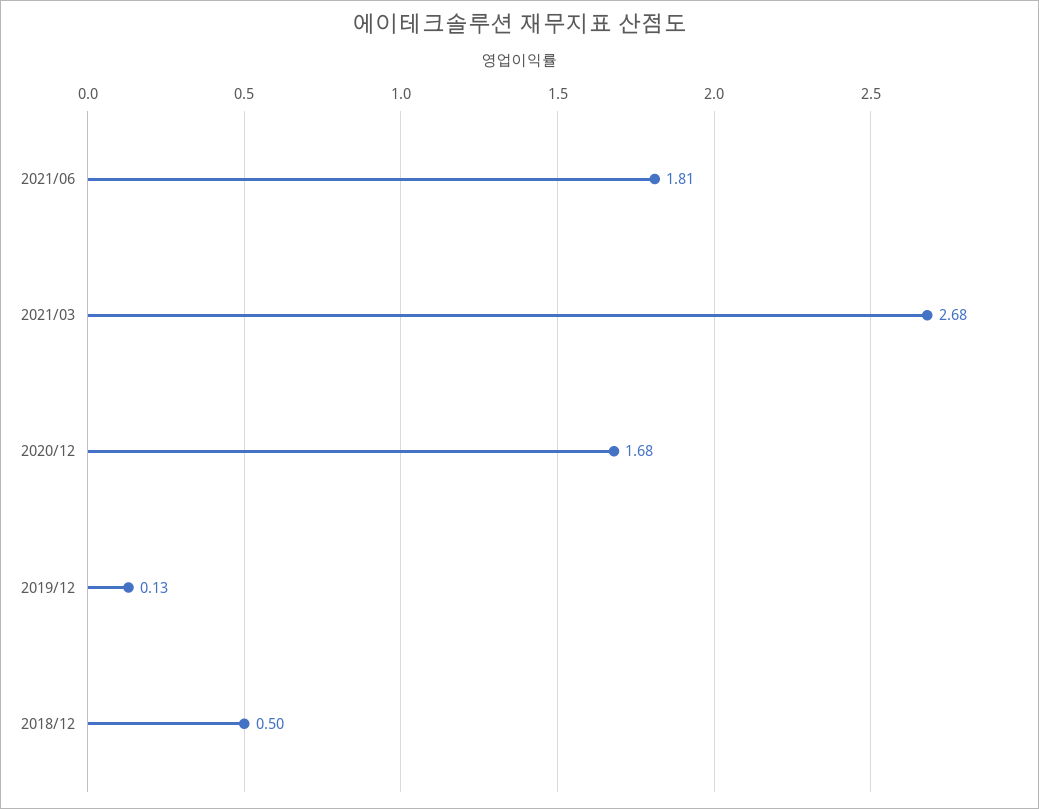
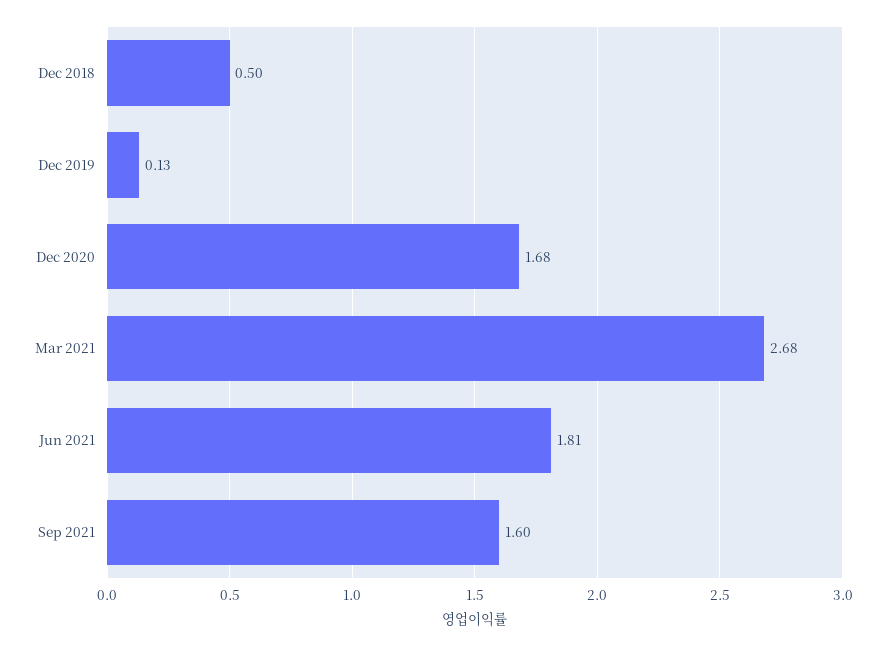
Sep 2021: none -> 1.6

